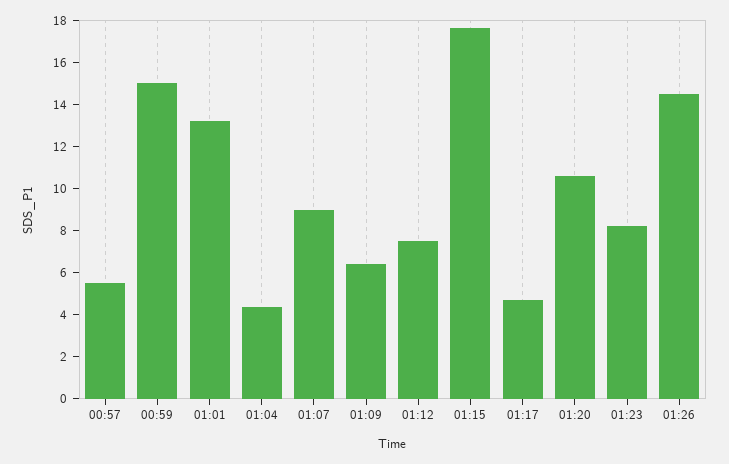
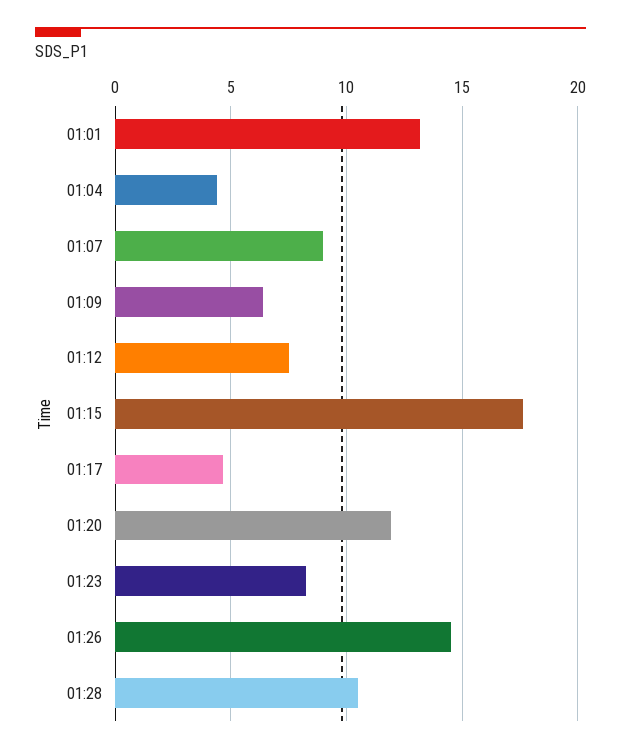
00:57: 5.5 -> none
00:59: 15 -> none
01:20: 10.5 -> 12
01:28: none -> 10.5

